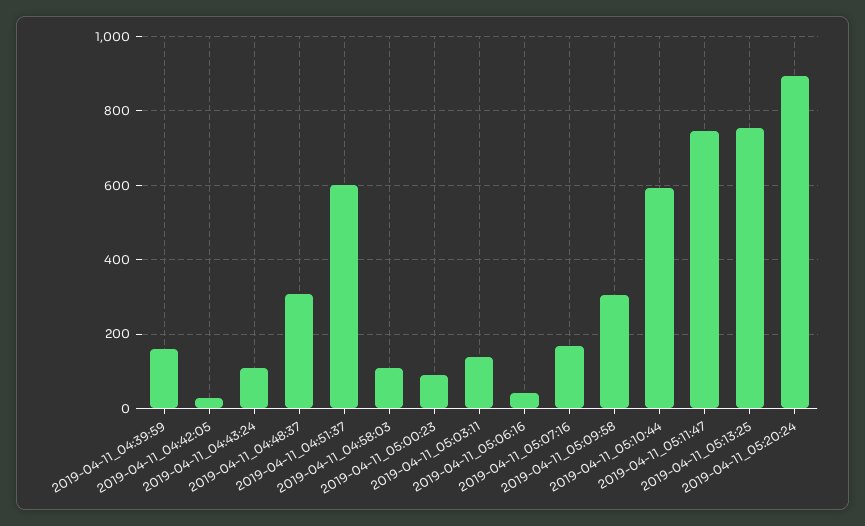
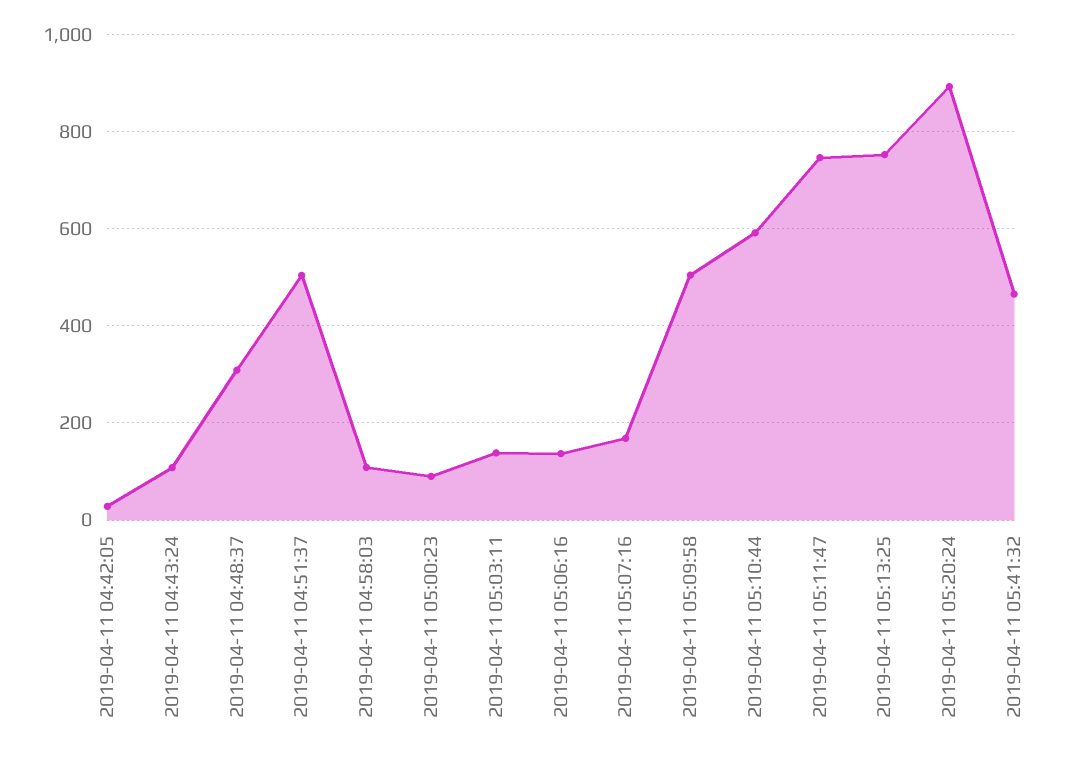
2019-04-11_04:39:59: 160 -> none
2019-04-11_04:51:37: 600 -> 500
2019-04-11_05:06:16: 40 -> 140
2019-04-11_05:09:58: 300 -> 500
2019-04-11 05:41:32: none -> 460

